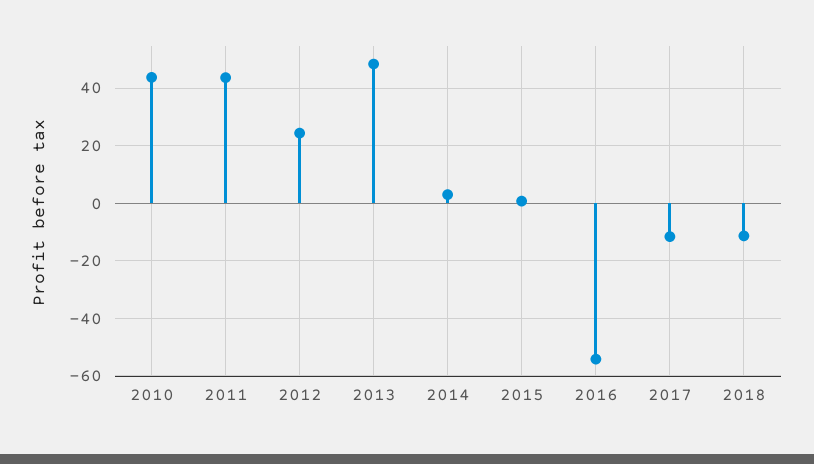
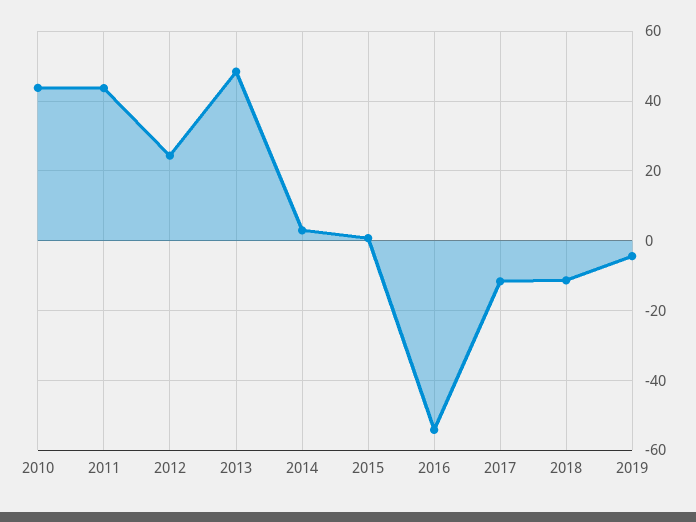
2019: none -> -4

